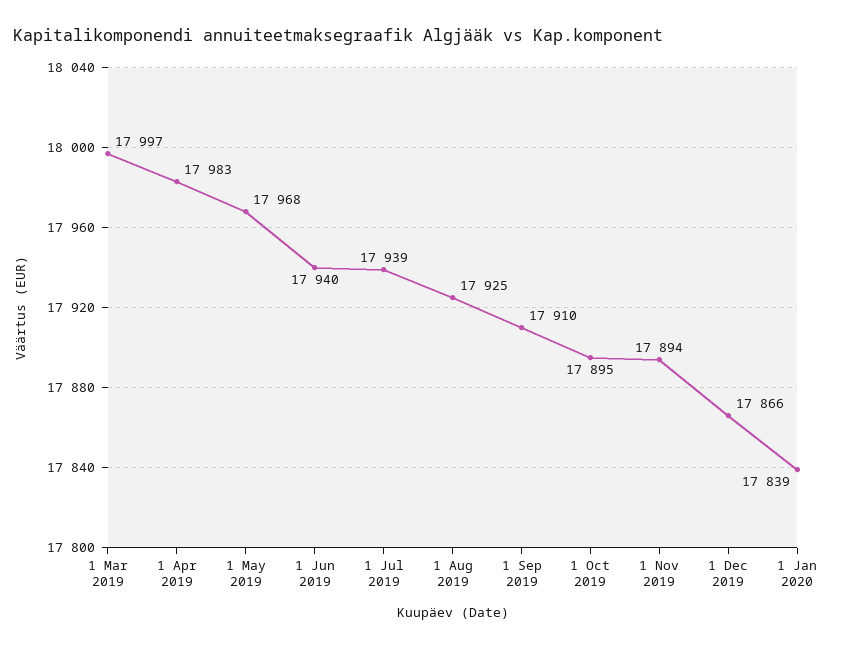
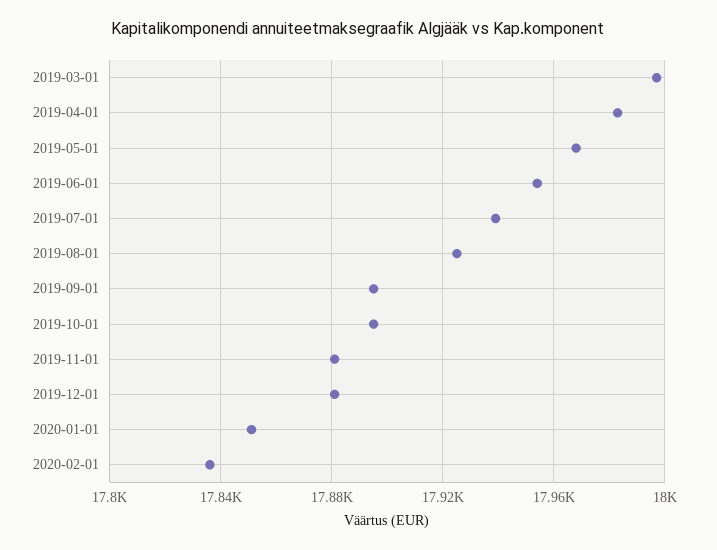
1 Jun 2019: 17940 -> 17955
1 Sep 2019: 17910 -> 17895
1 Nov 2019: 17894 -> 17880
1 Dec 2019: 17866 -> 17880
1 Jan 2020: 17839 -> 17850
2020-02-01: none -> 17835

